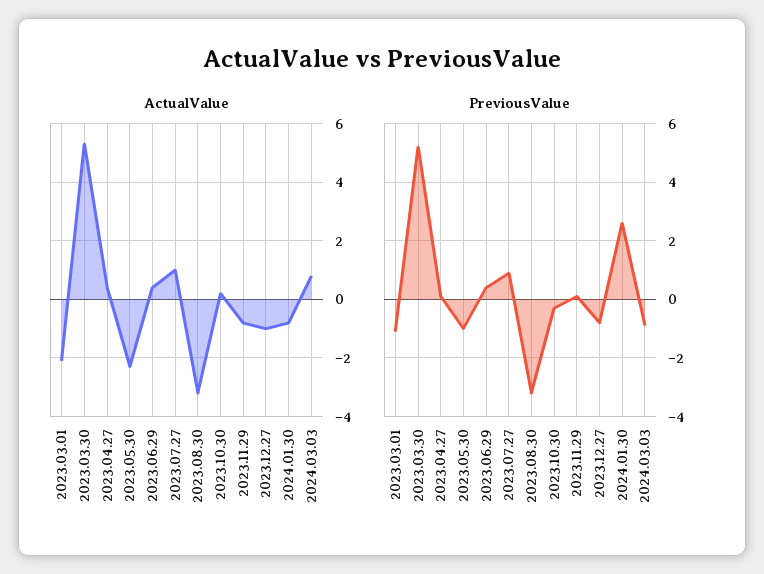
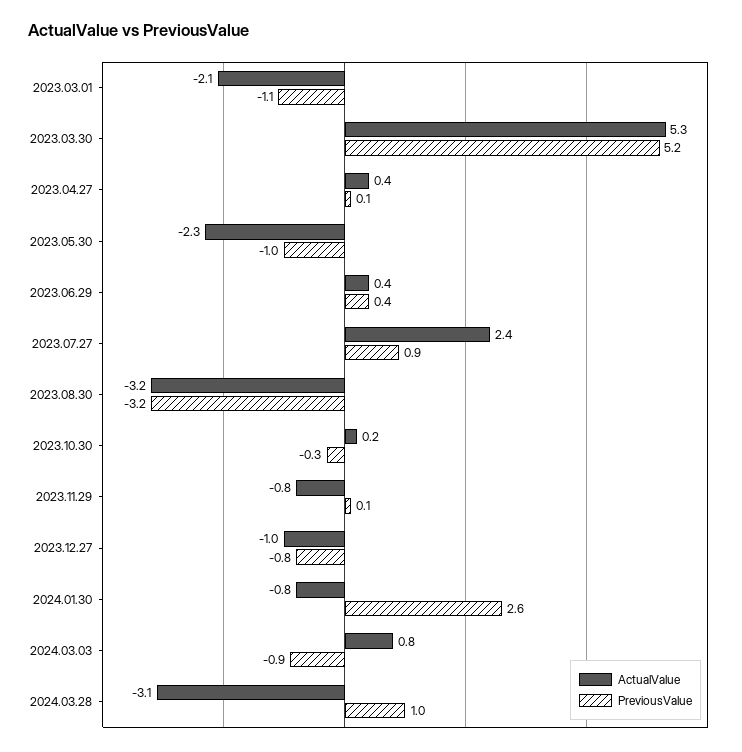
ActualValue, 2023.07.27: 1 -> 2.4
ActualValue, 2024.03.28: none -> -3.1
PreviousValue, 2024.03.28: none -> 1

